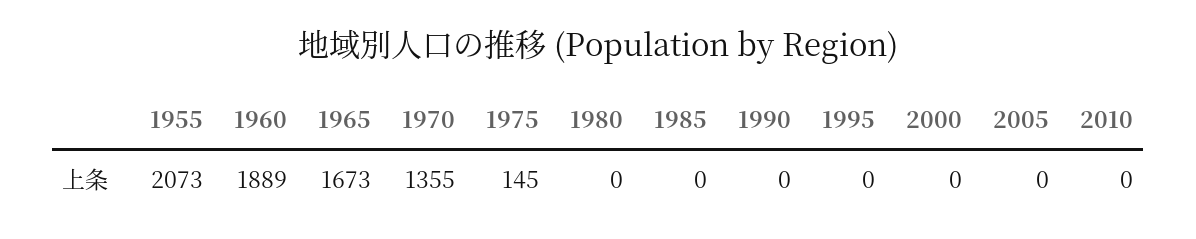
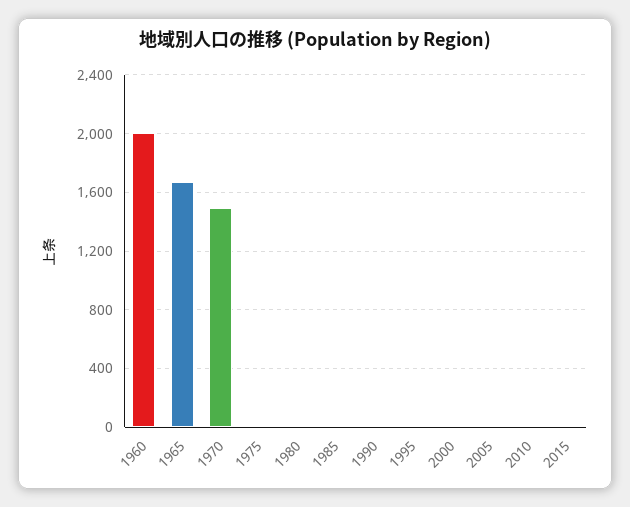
1955: 2073 -> none
1960: 1889 -> 2000
1970: 1355 -> 1500
1975: 145 -> 0
2015: none -> 0

